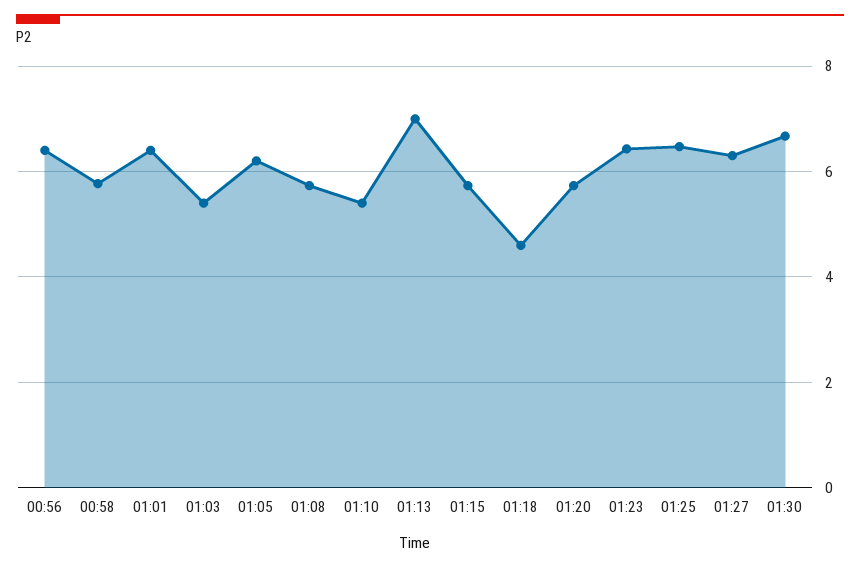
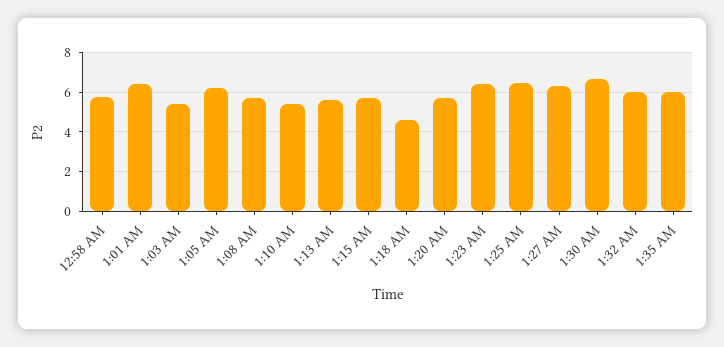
00:56: 6.4 -> none
01:13: 7 -> 5.5
1:32 AM: none -> 6
1:35 AM: none -> 6

